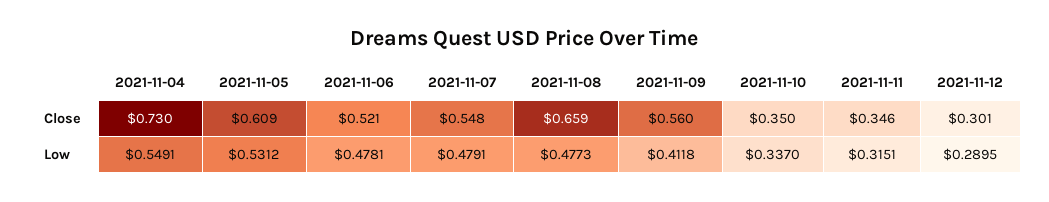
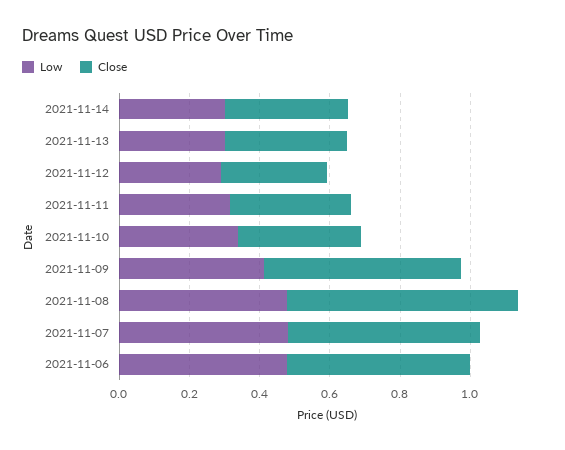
Close, 2021-11-04: 0.73 -> none
Close, 2021-11-05: 0.609 -> none
Low, 2021-11-04: 0.5491 -> none
Low, 2021-11-05: 0.5312 -> none
Low, 2021-11-14: none -> 0.3
Close, 2021-11-14: none -> 0.35
Low, 2021-11-13: none -> 0.3
Close, 2021-11-13: none -> 0.35

